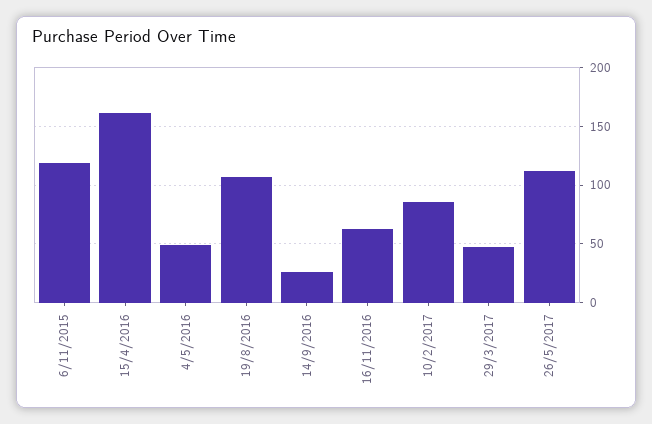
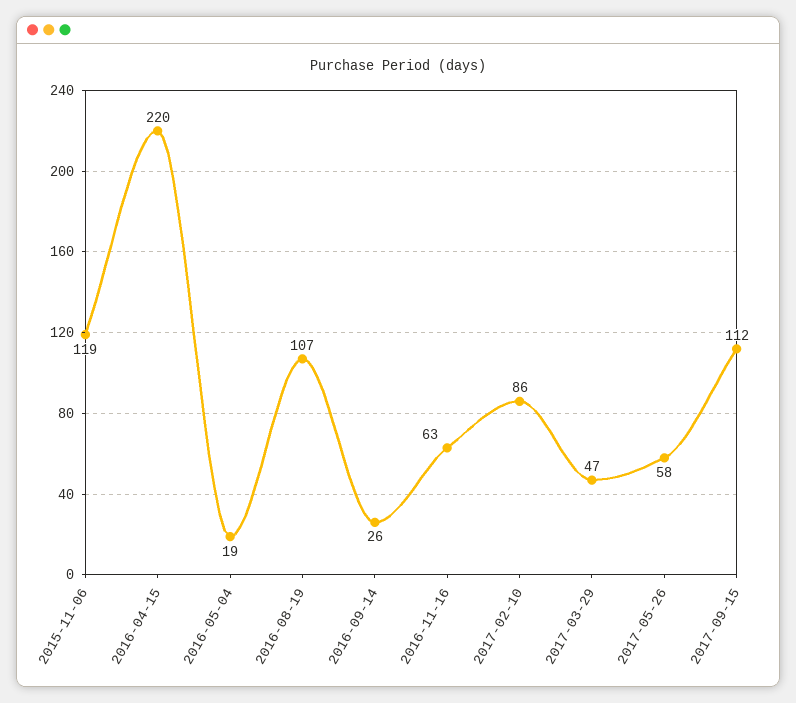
15/4/2016: 160 -> 220
4/5/2016: 50 -> 19
26/5/2017: 110 -> 58
2017-09-15: none -> 112

